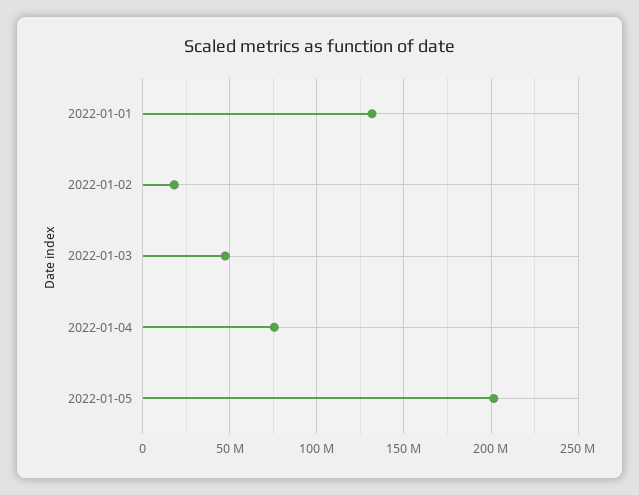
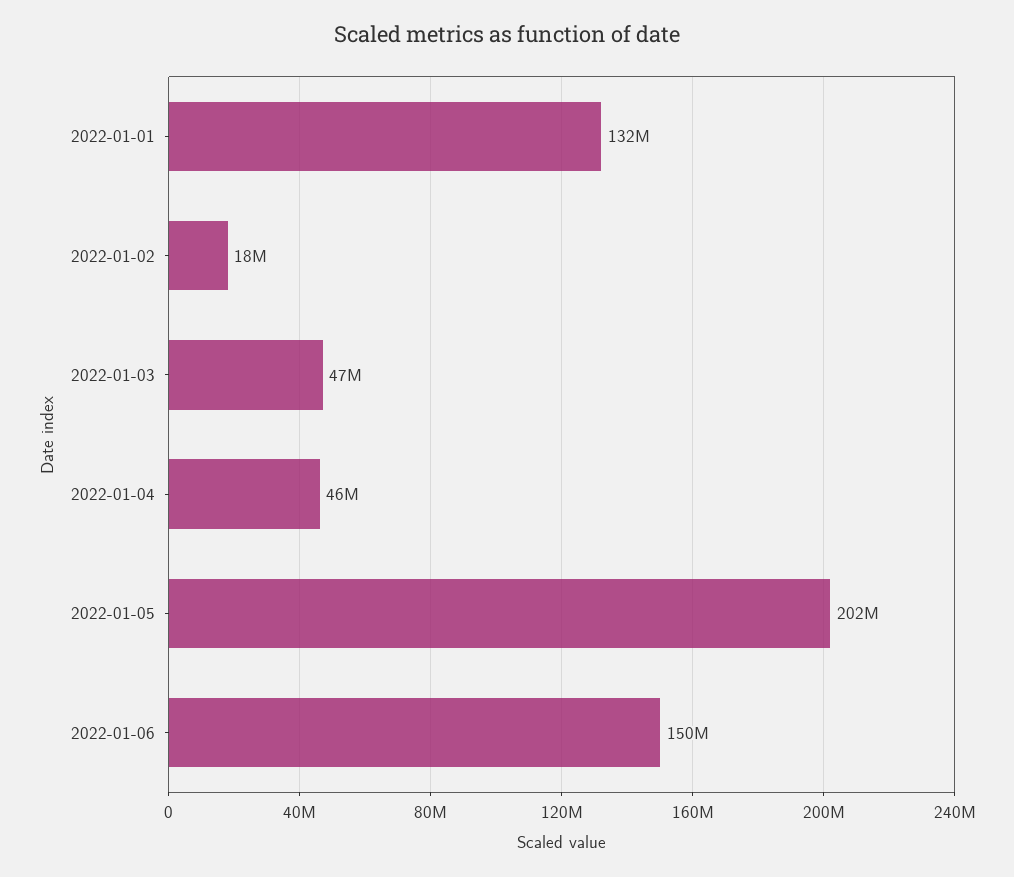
2022-01-04: 75000000 -> 46000000
2022-01-06: none -> 150000000

